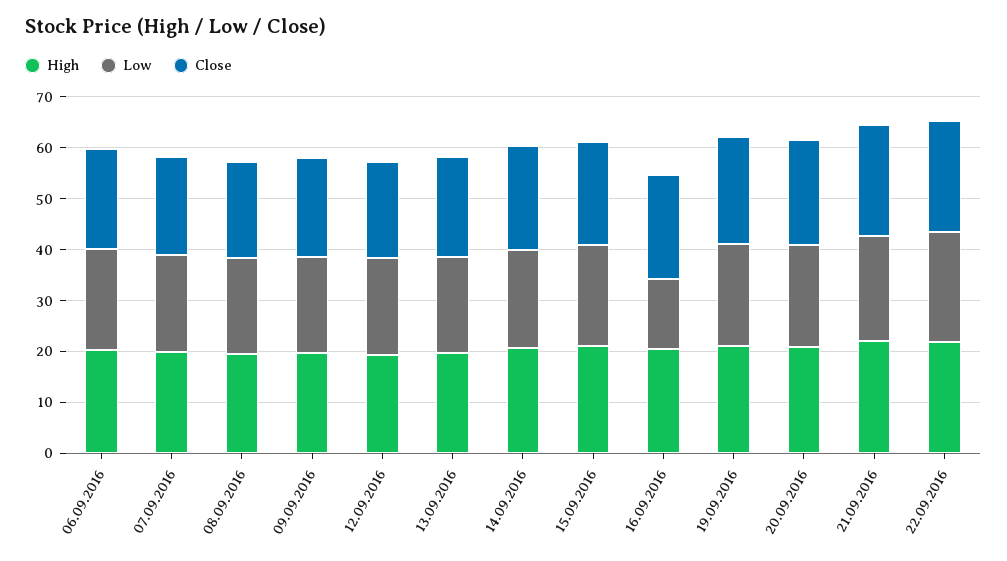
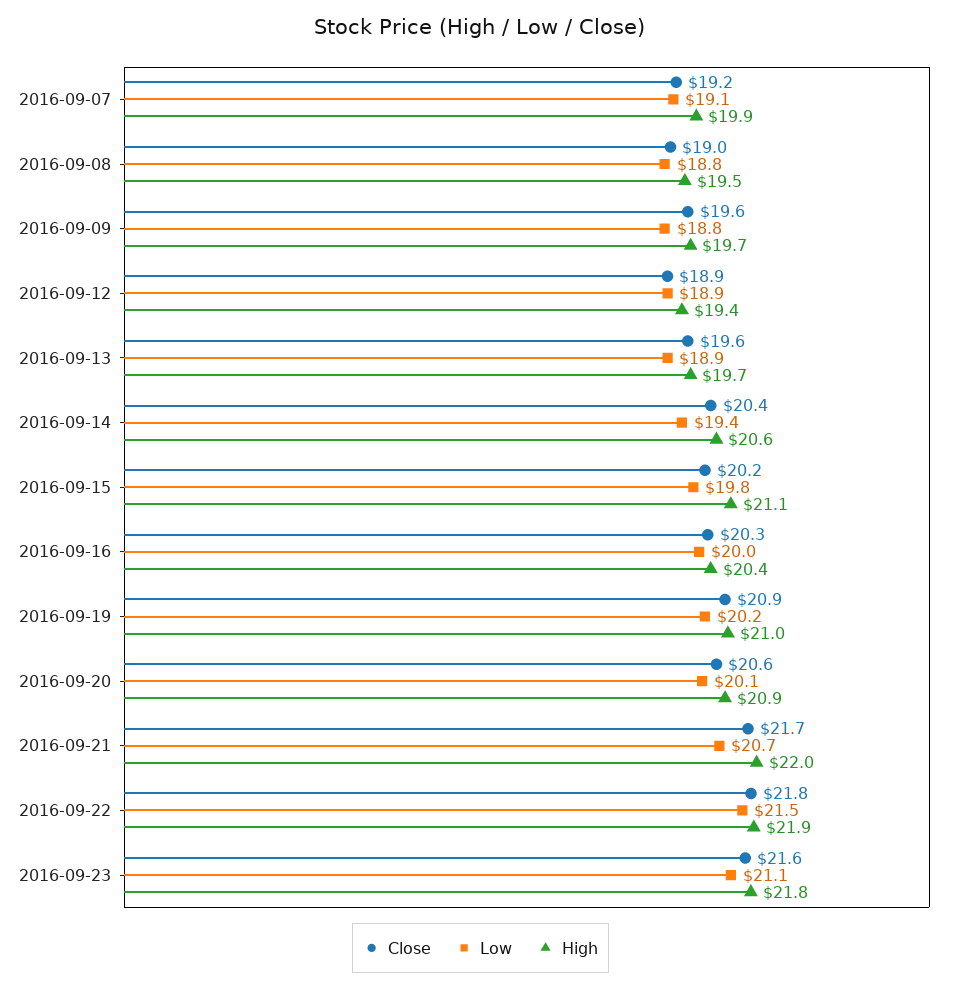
High, 06.09.2016: 20 -> none
Low, 06.09.2016: 20 -> none
Close, 06.09.2016: 20 -> none
Low, 16.09.2016: 14 -> 20
Close, 2016-09-23: none -> 21.6
Low, 2016-09-23: none -> 21.1
High, 2016-09-23: none -> 21.8

